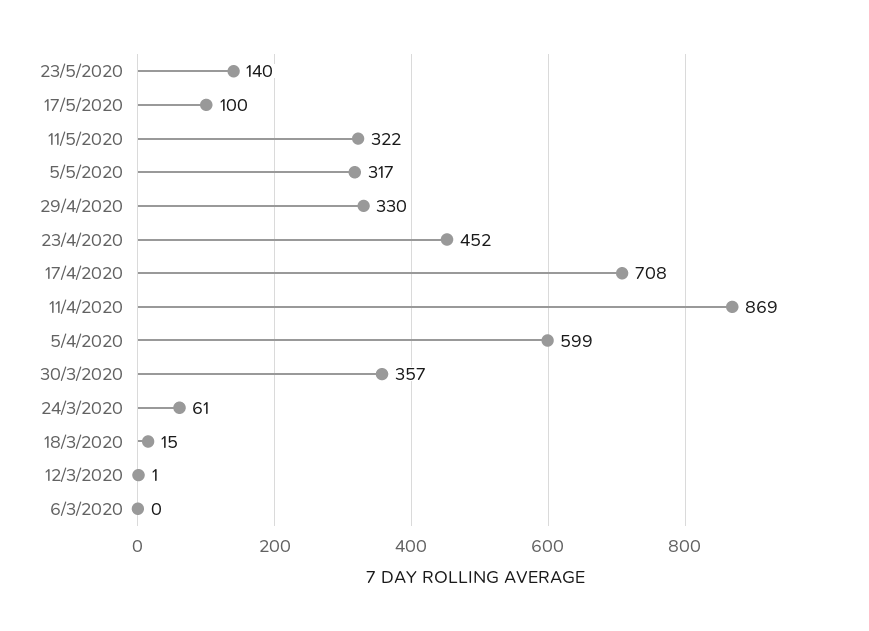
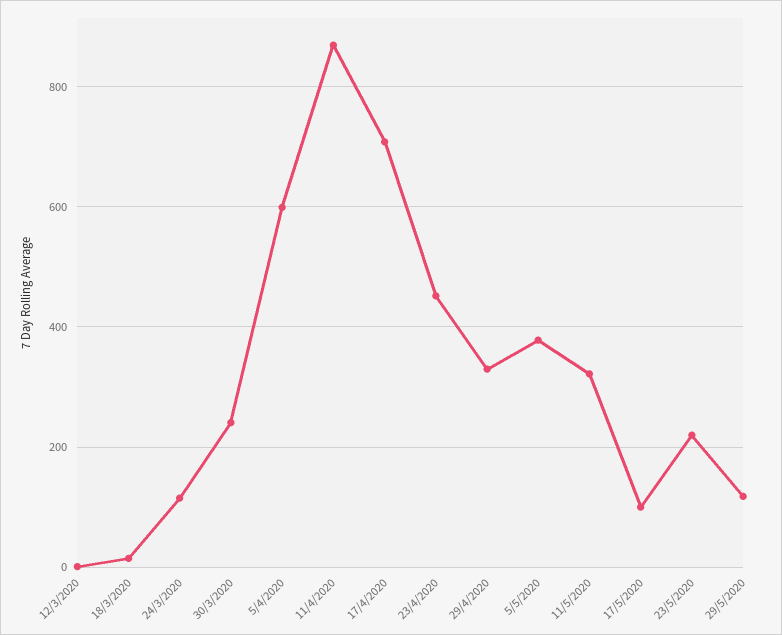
23/5/2020: 140 -> 220
5/5/2020: 317 -> 380
30/3/2020: 357 -> 240
24/3/2020: 61 -> 120
6/3/2020: 0 -> none
29/5/2020: none -> 120

